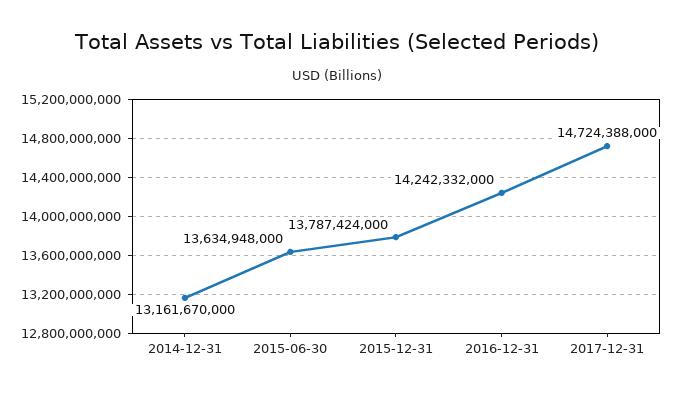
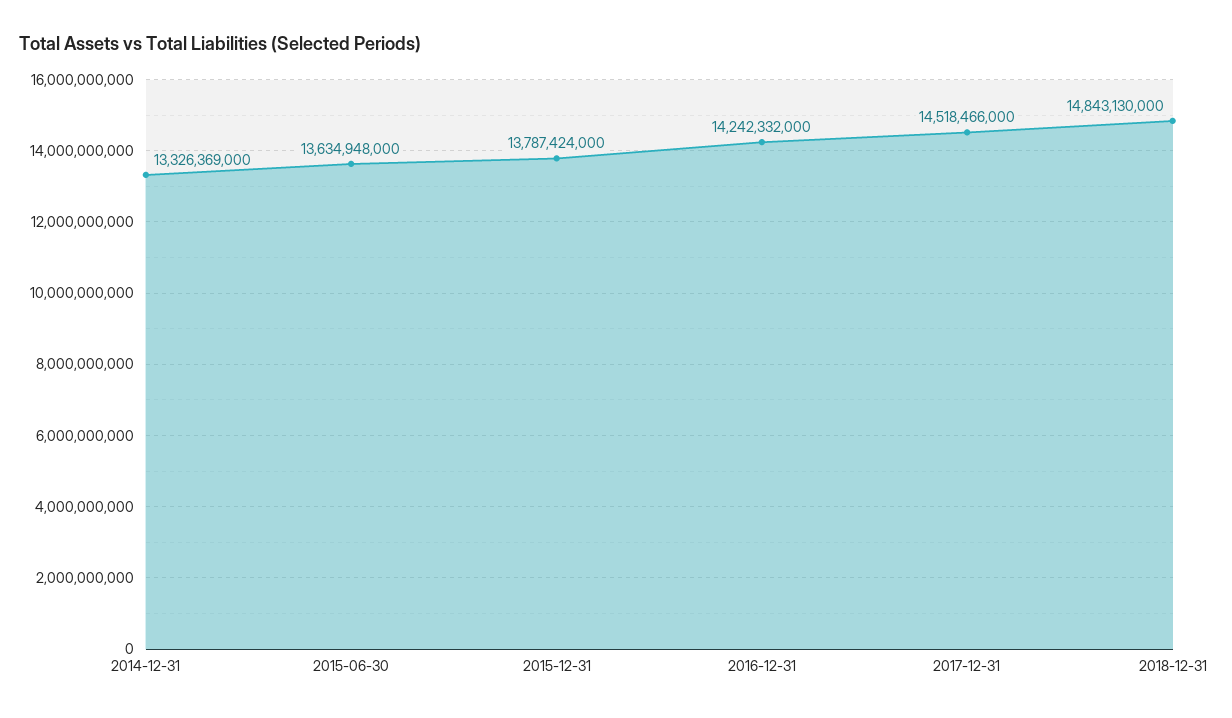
2014-12-31: 13161670000 -> 13326369000
2017-12-31: 14724388000 -> 14518466000
2018-12-31: none -> 14843130000

